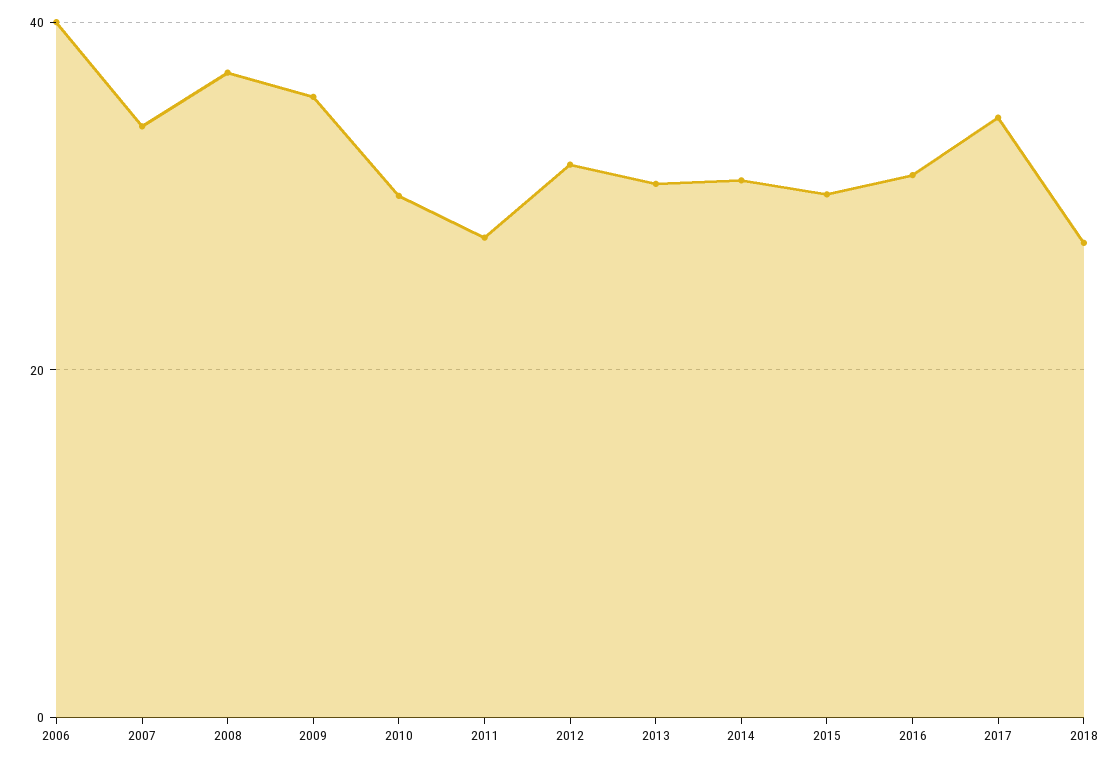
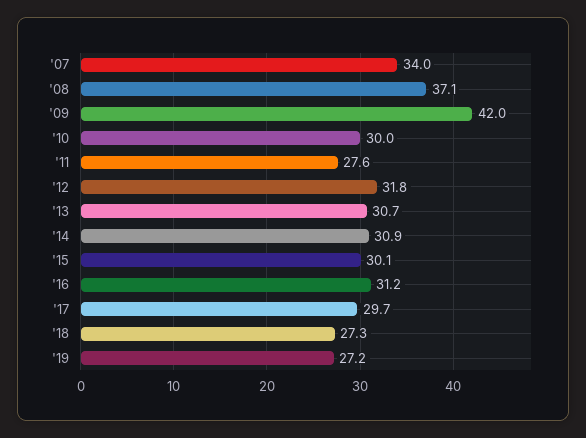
2006: 40 -> none
2009: 36 -> 42
2017: 34 -> 29.7
'19: none -> 27.2

